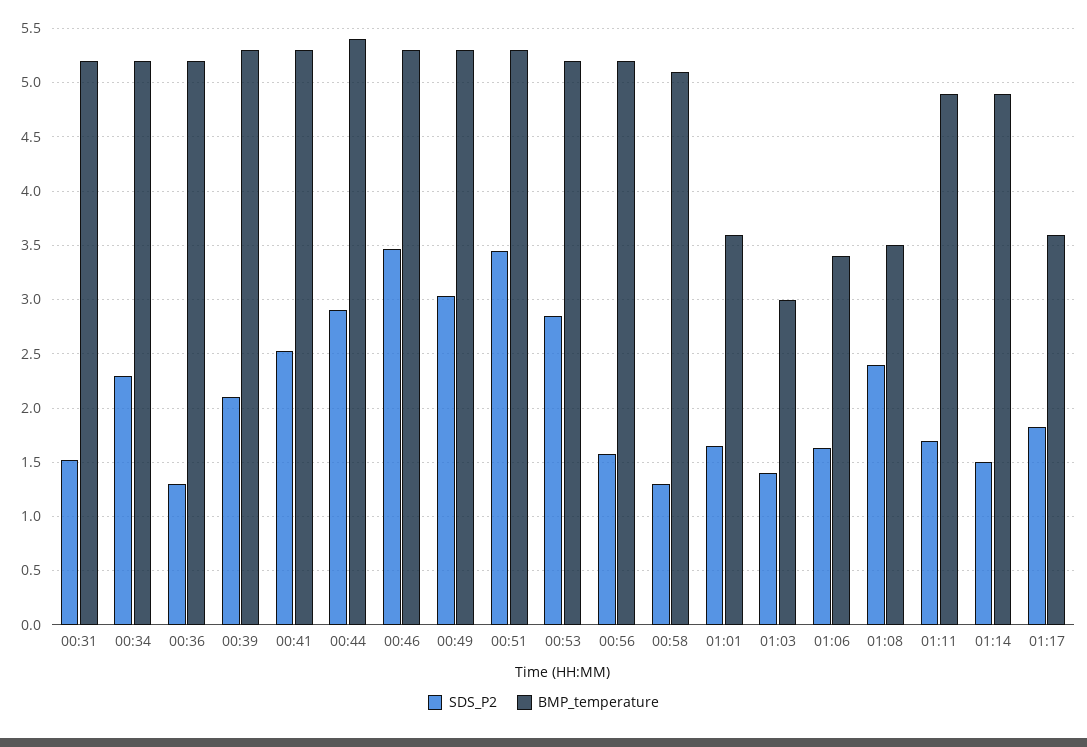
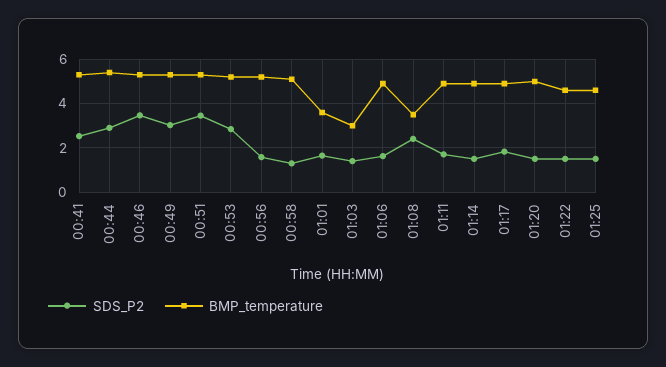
SDS_P2, 00:31: 1.5 -> none
BMP_temperature, 00:31: 5.2 -> none
SDS_P2, 00:34: 2.3 -> none
BMP_temperature, 00:34: 5.2 -> none
SDS_P2, 00:36: 1.3 -> none
BMP_temperature, 00:36: 5.2 -> none
SDS_P2, 00:39: 2.1 -> none
BMP_temperature, 00:39: 5.3 -> none
BMP_temperature, 01:06: 3.4 -> 5
BMP_temperature, 01:17: 3.6 -> 5
SDS_P2, 01:20: none -> 1.5
BMP_temperature, 01:20: none -> 5
SDS_P2, 01:22: none -> 1.5
BMP_temperature, 01:22: none -> 4.5
SDS_P2, 01:25: none -> 1.5
BMP_temperature, 01:25: none -> 4.5

